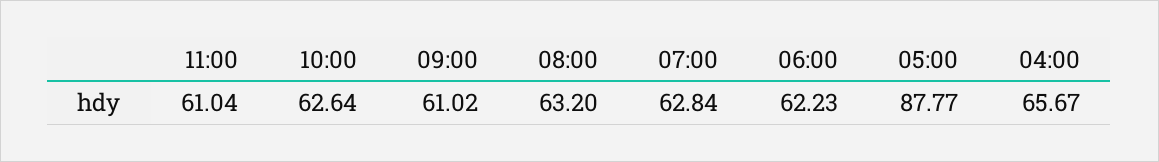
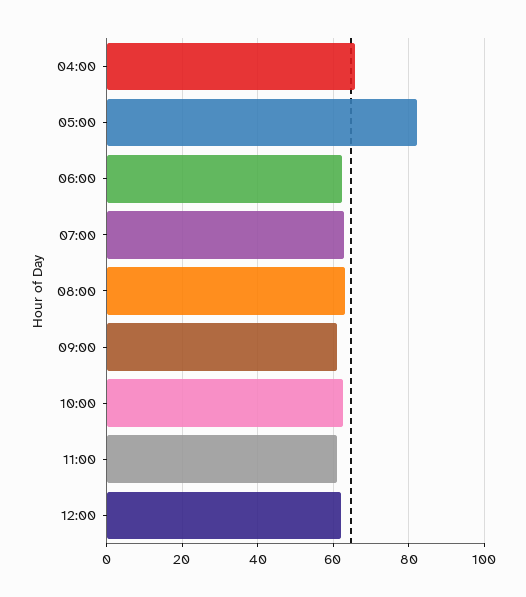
05:00: 87.77 -> 82
12:00: none -> 62

